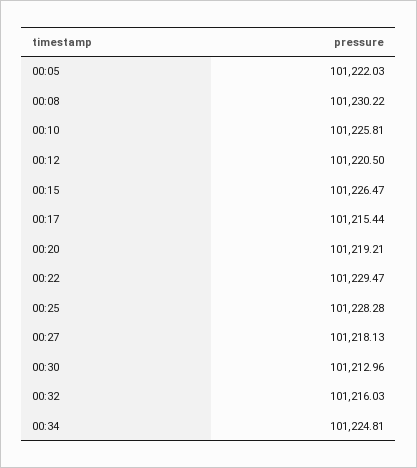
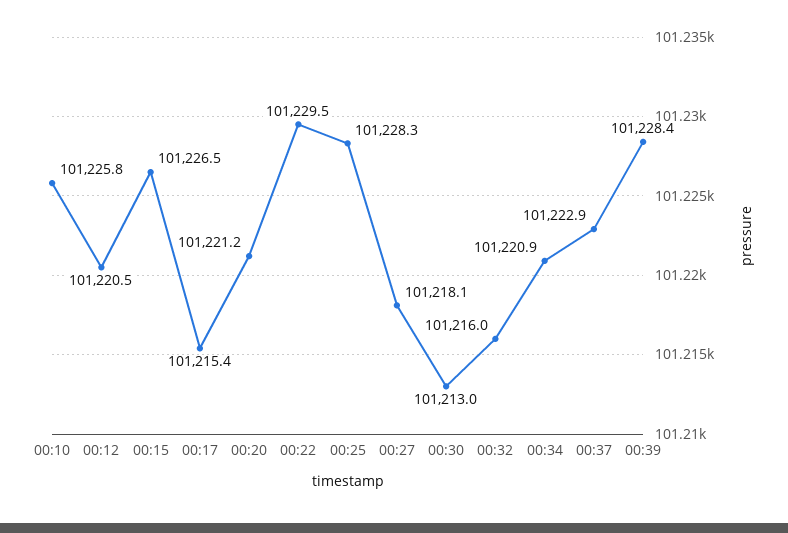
00:05: 101222.03 -> none
00:08: 101230.22 -> none
00:20: 101219.21 -> 101221.2
00:34: 101224.81 -> 101220.9
00:37: none -> 101222.9
00:39: none -> 101228.4

